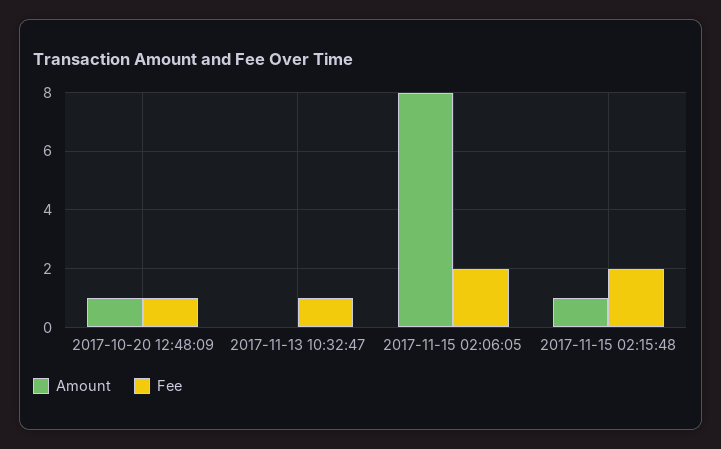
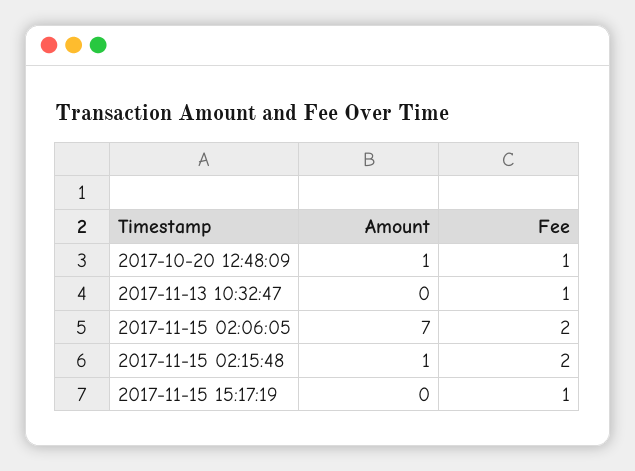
Amount, 2017-11-15 02:06:05: 8 -> 7
Amount, 2017-11-15 15:17:19: none -> 0
Fee, 2017-11-15 15:17:19: none -> 1

